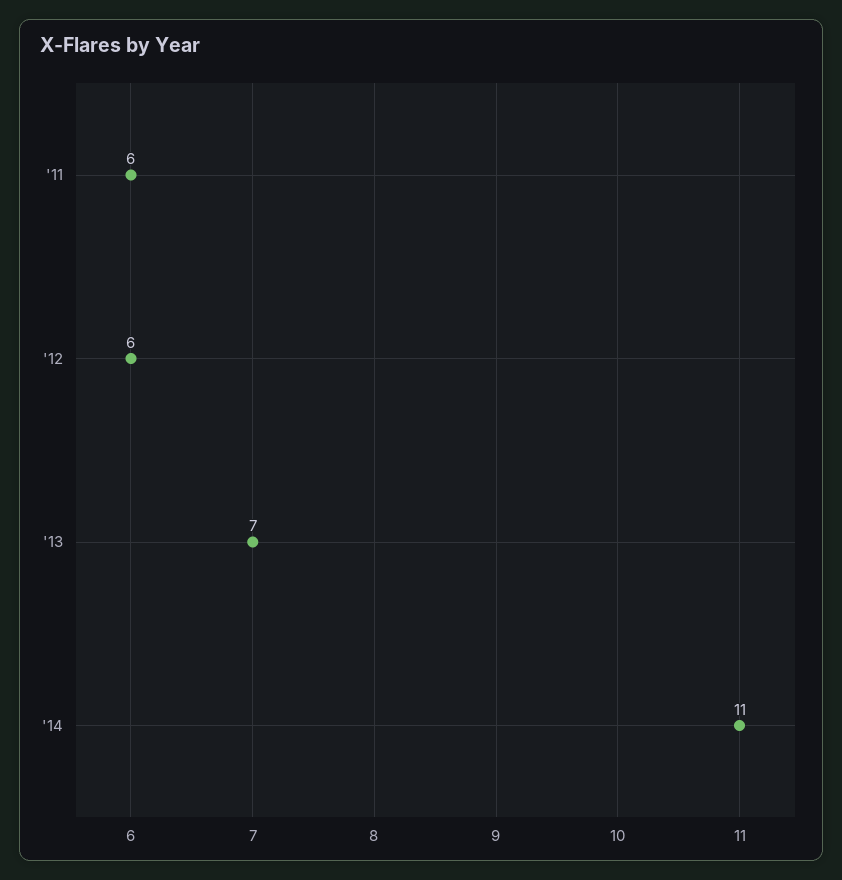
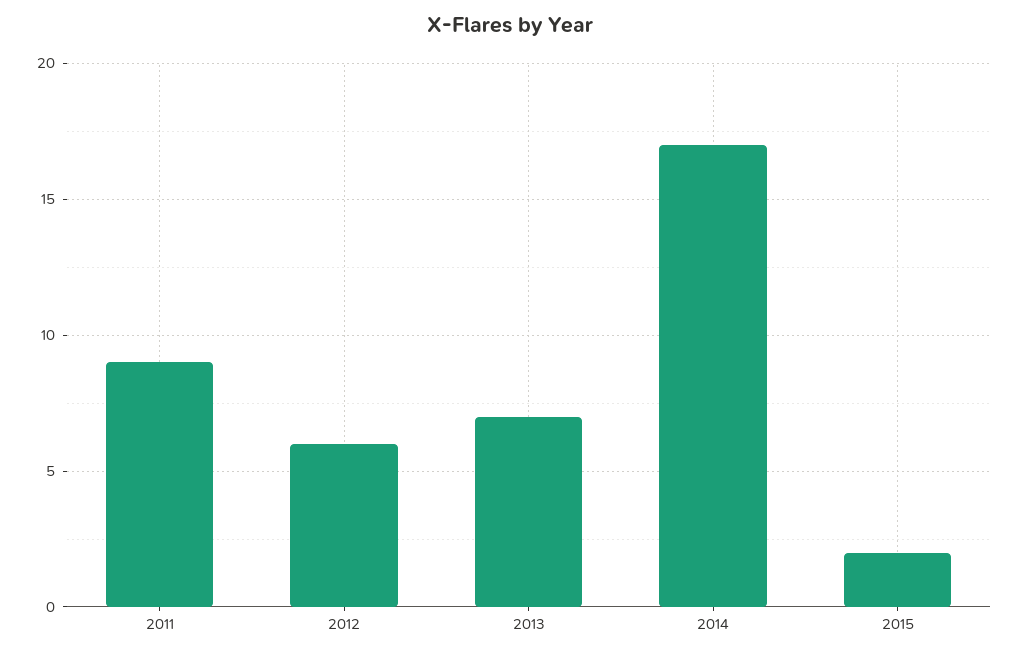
'11: 6 -> 9
'14: 11 -> 17
2015: none -> 2

